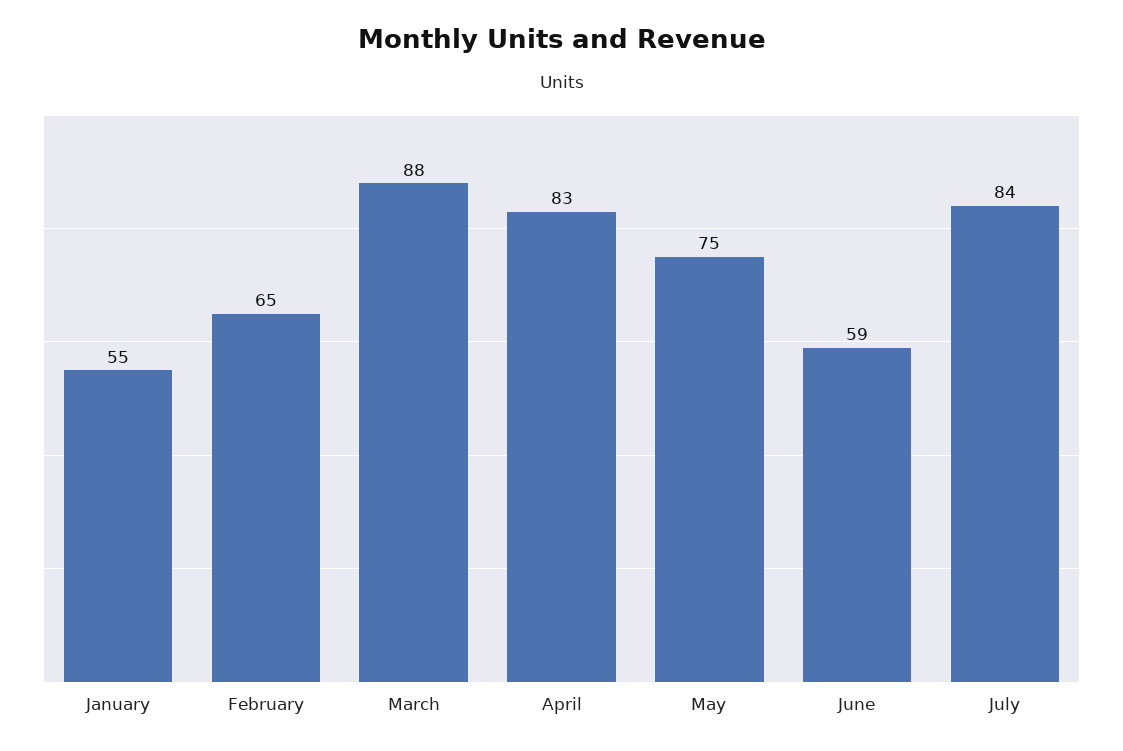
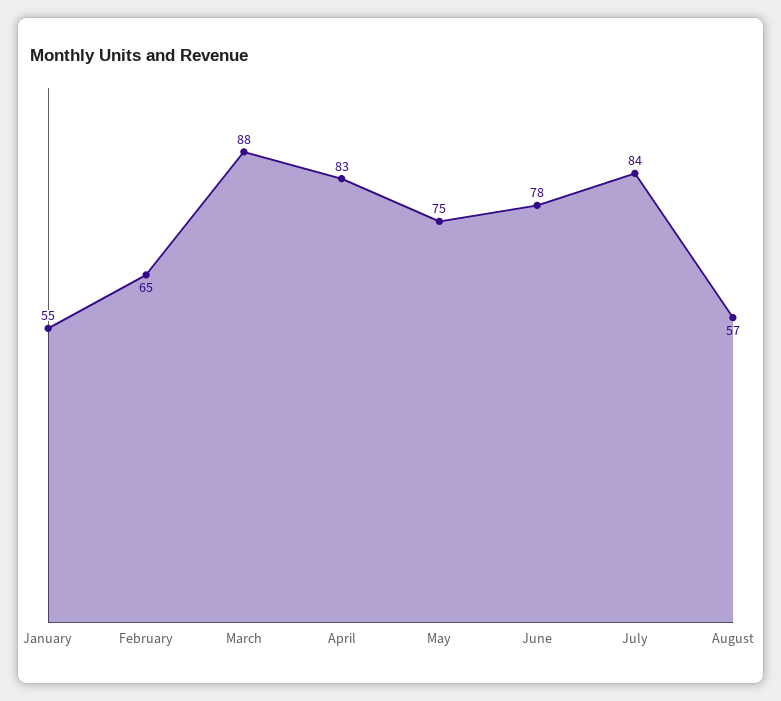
June: 59 -> 78
August: none -> 57

